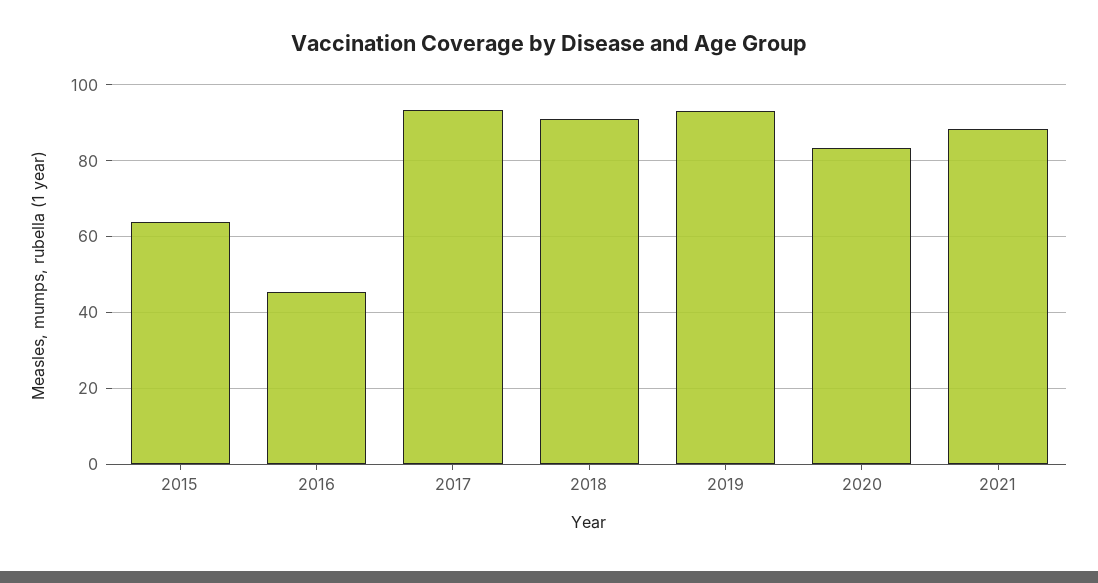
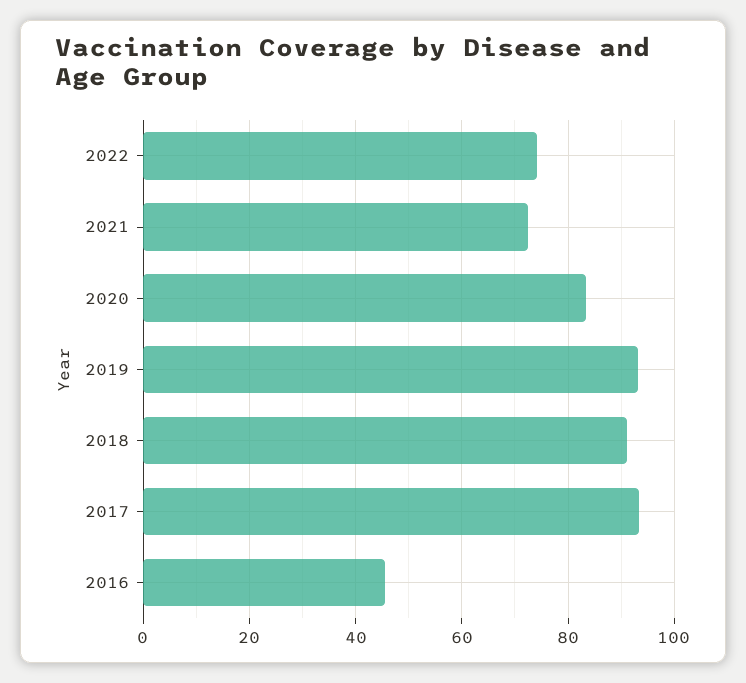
2015: 64 -> none
2021: 88 -> 72
2022: none -> 74

